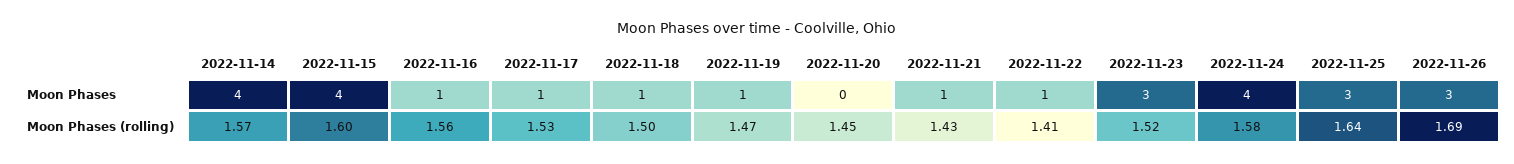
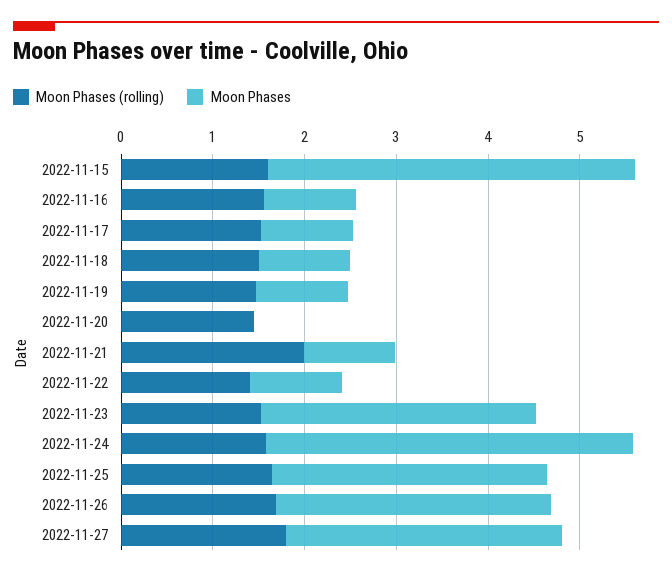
Moon Phases, 2022-11-14: 4 -> none
Moon Phases (rolling), 2022-11-14: 1.57 -> none
Moon Phases (rolling), 2022-11-21: 1.43 -> 2
Moon Phases (rolling), 2022-11-27: none -> 1.8
Moon Phases, 2022-11-27: none -> 3

